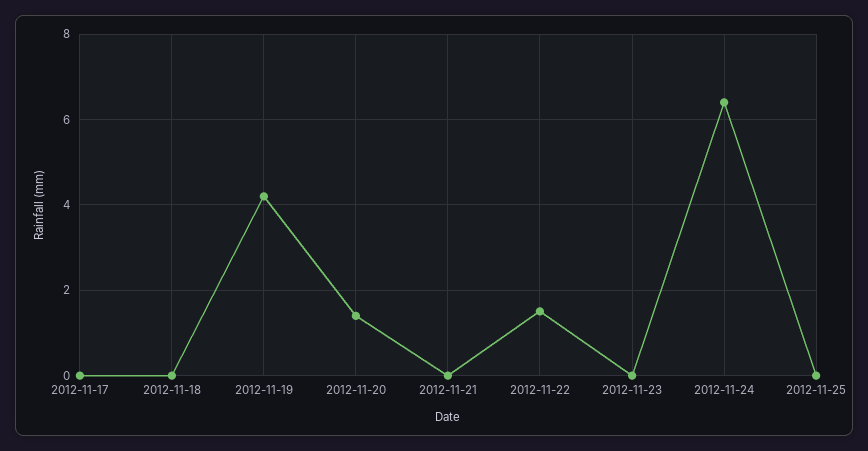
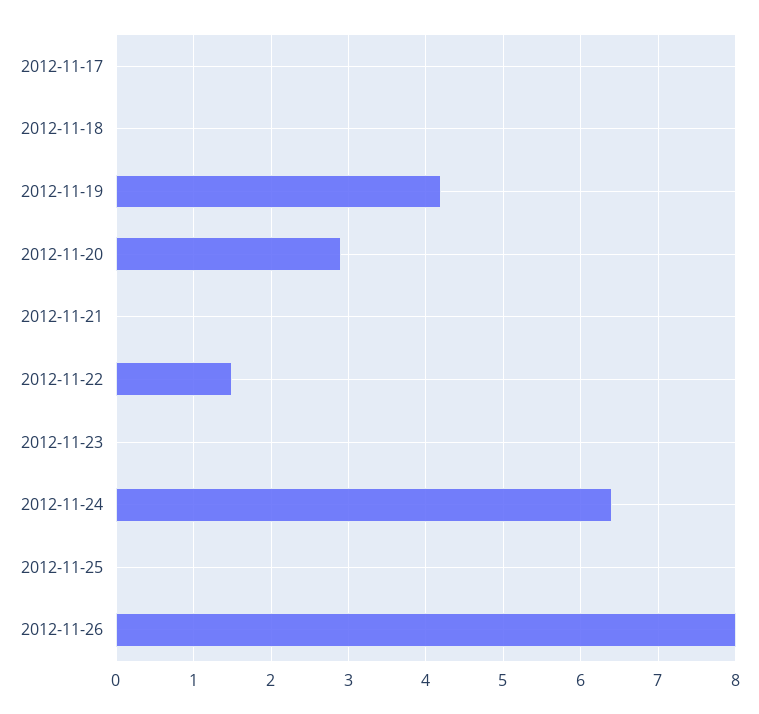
2012-11-20: 1.5 -> 2.9
2012-11-26: none -> 8

